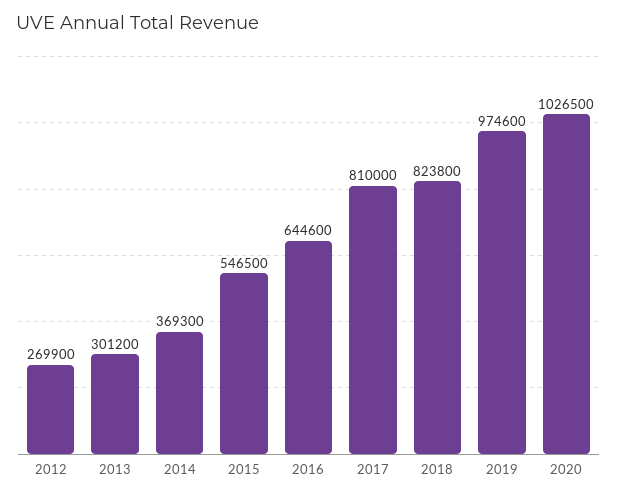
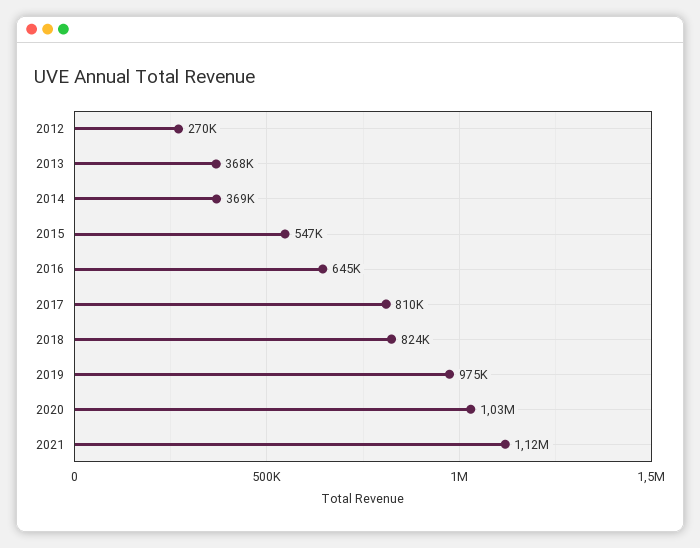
2013: 301200 -> 368000
2021: none -> 1120000

